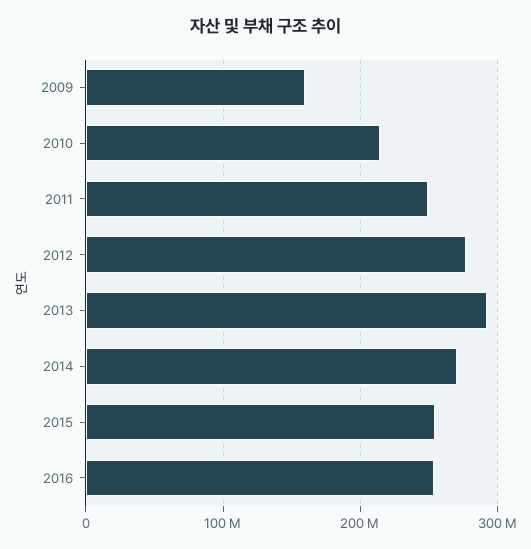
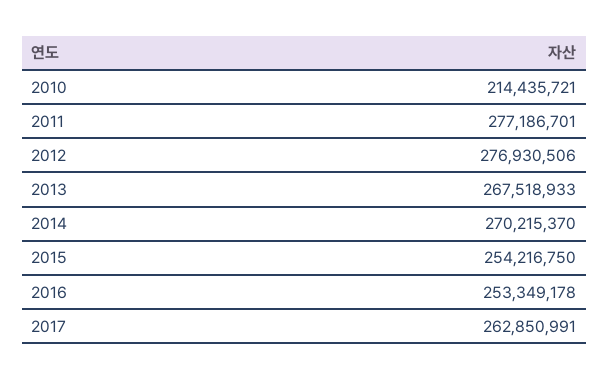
2009: 160000000 -> none
2011: 250000000 -> 277186701
2013: 290000000 -> 267518933
2017: none -> 262850991

